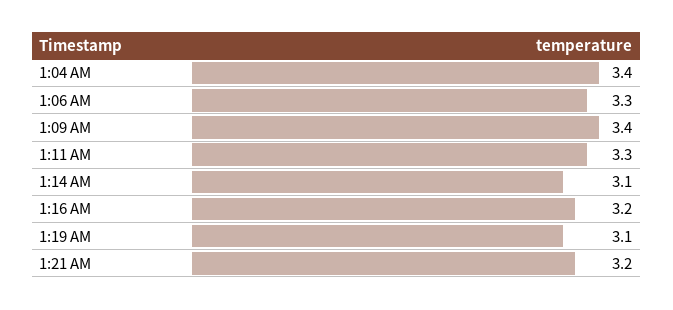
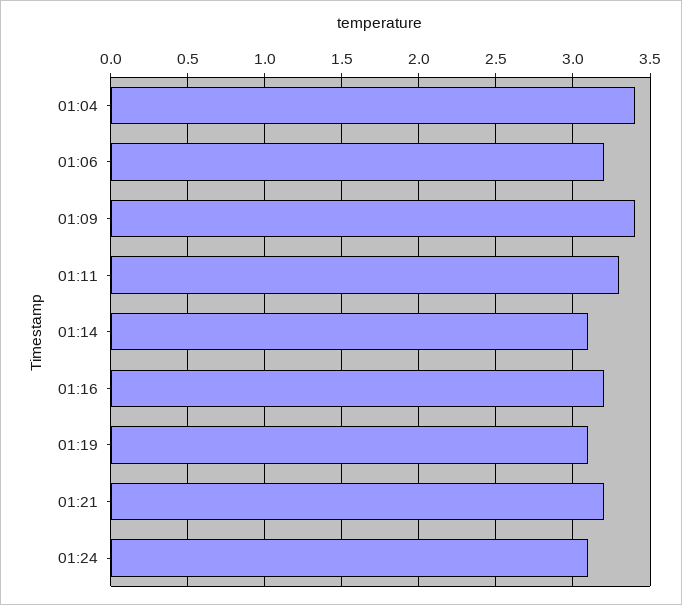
1:06 AM: 3.3 -> 3.2
01:24: none -> 3.1

